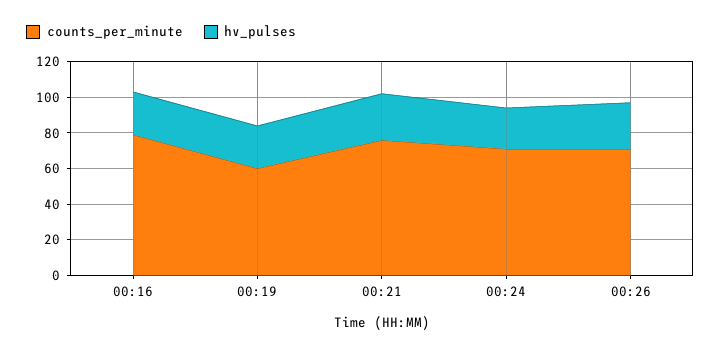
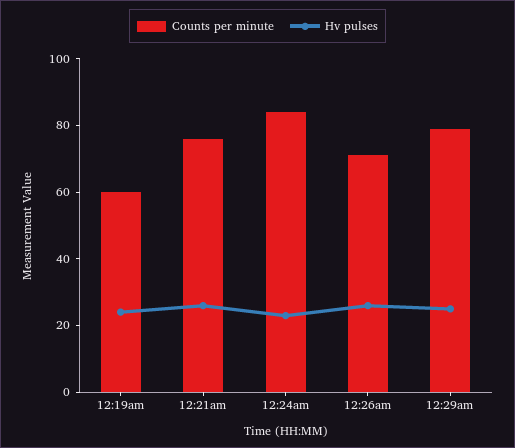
counts_per_minute, 00:16: 80 -> none
hv_pulses, 00:16: 25 -> none
counts_per_minute, 00:24: 70 -> 85
counts_per_minute, 12:29am: none -> 80
hv_pulses, 12:29am: none -> 25

